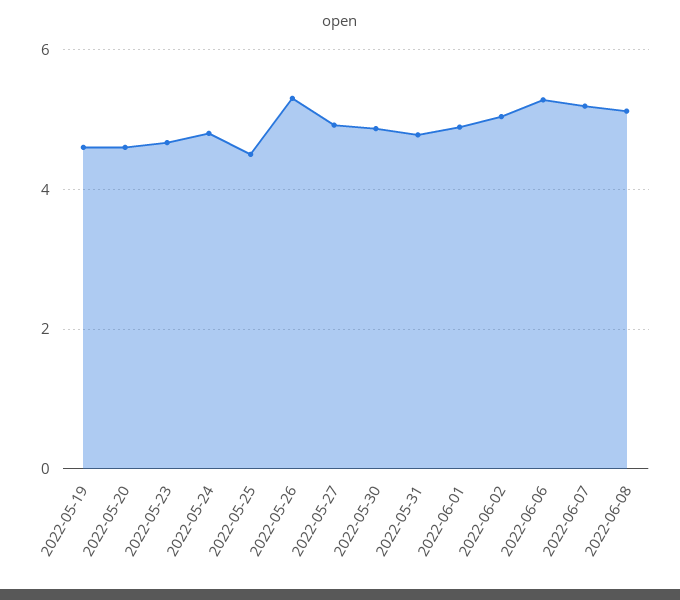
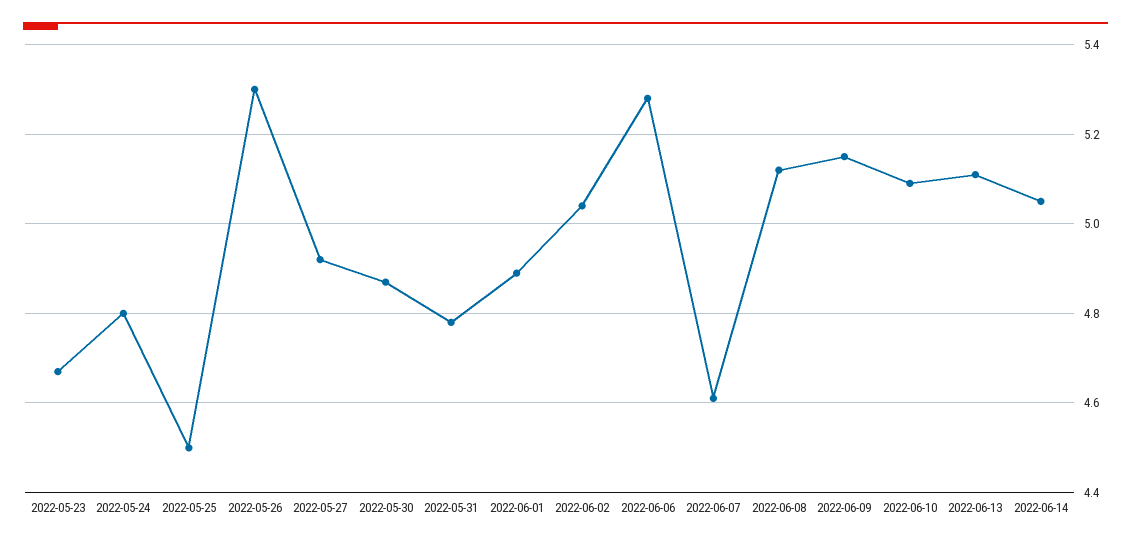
2022-05-19: 4.6 -> none
2022-05-20: 4.6 -> none
2022-06-07: 5.2 -> 4.6
2022-06-09: none -> 5.15
2022-06-10: none -> 5.1
2022-06-13: none -> 5.1
2022-06-14: none -> 5.05

